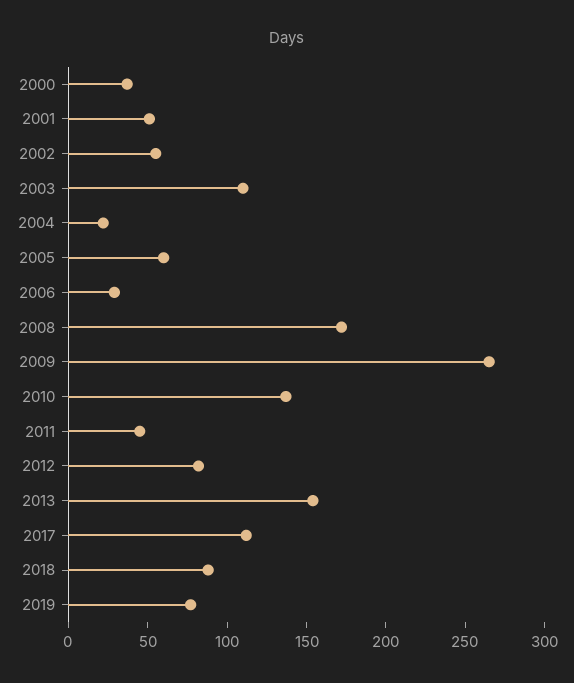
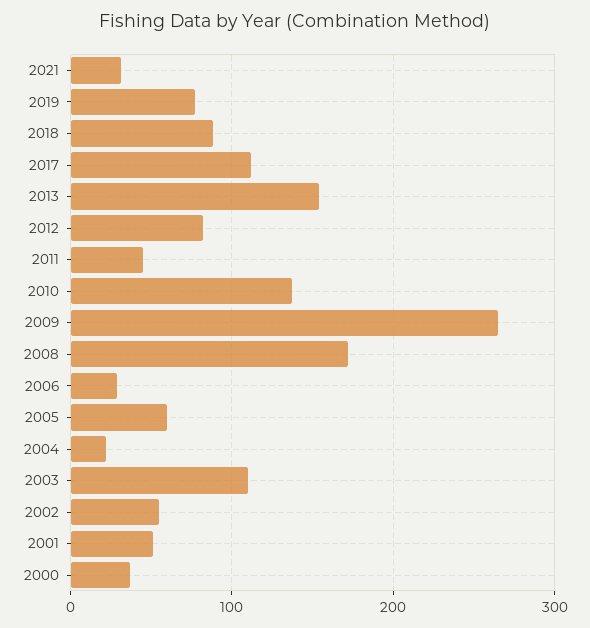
2021: none -> 30

